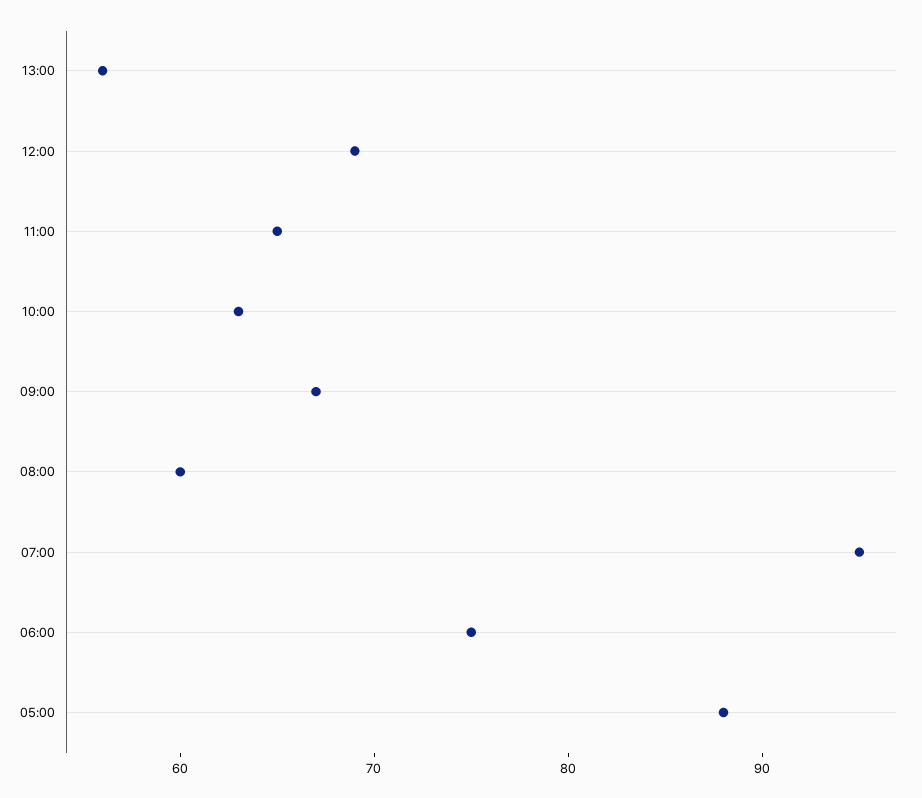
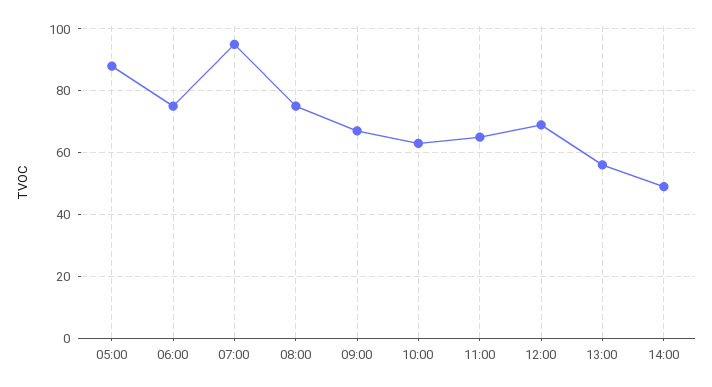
08:00: 60 -> 75
14:00: none -> 50

